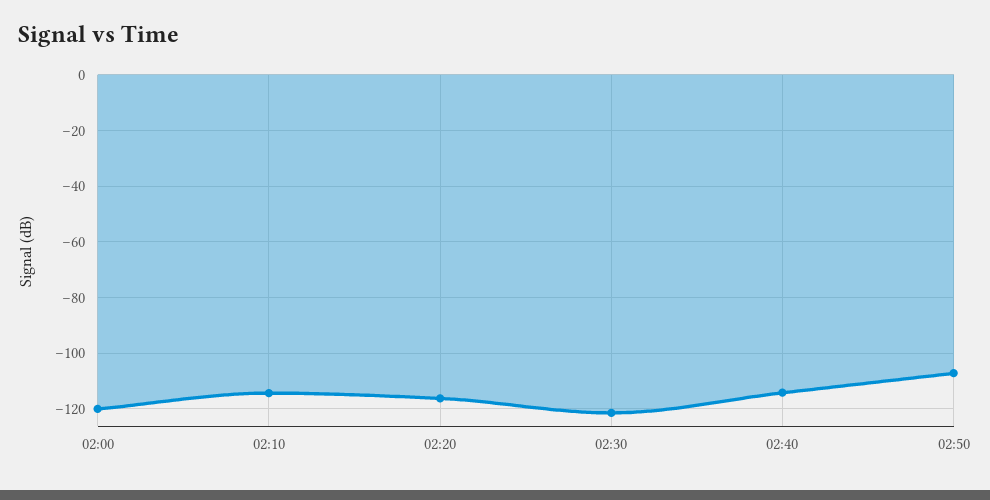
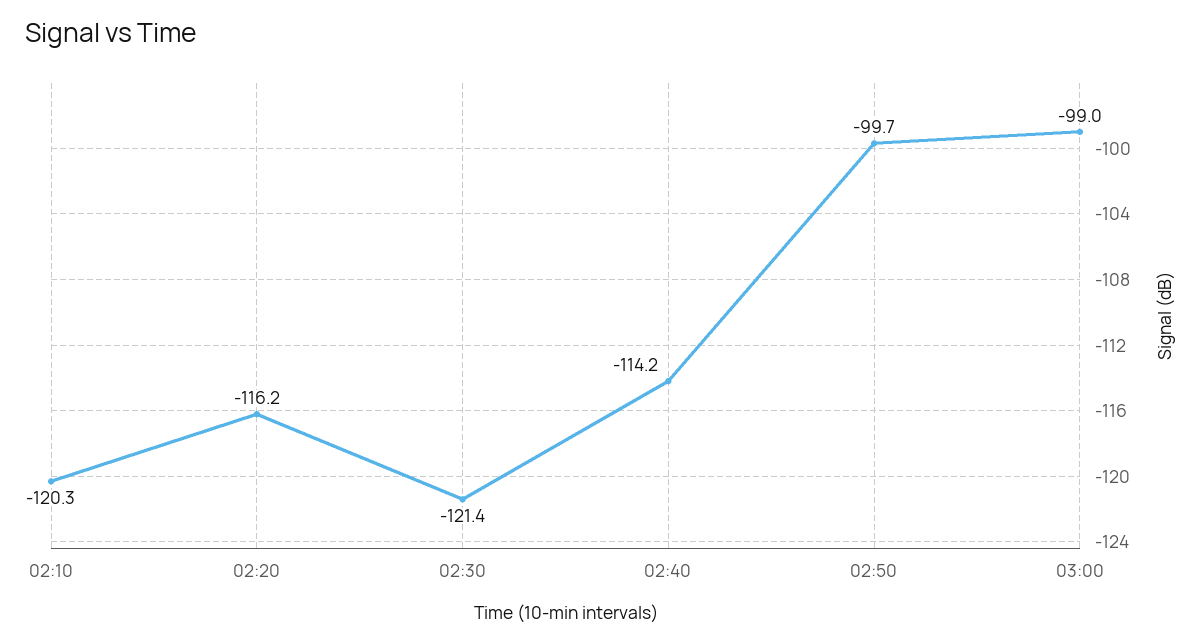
02:00: -120 -> none
02:10: -115 -> -120.3
02:50: -107.5 -> -99.7
03:00: none -> -99

